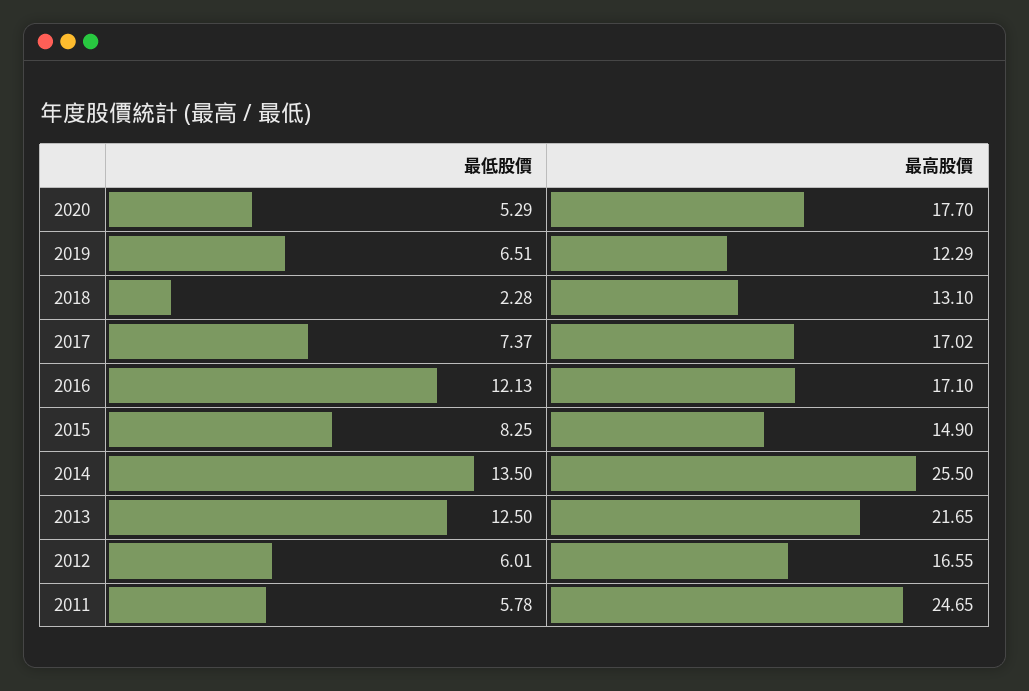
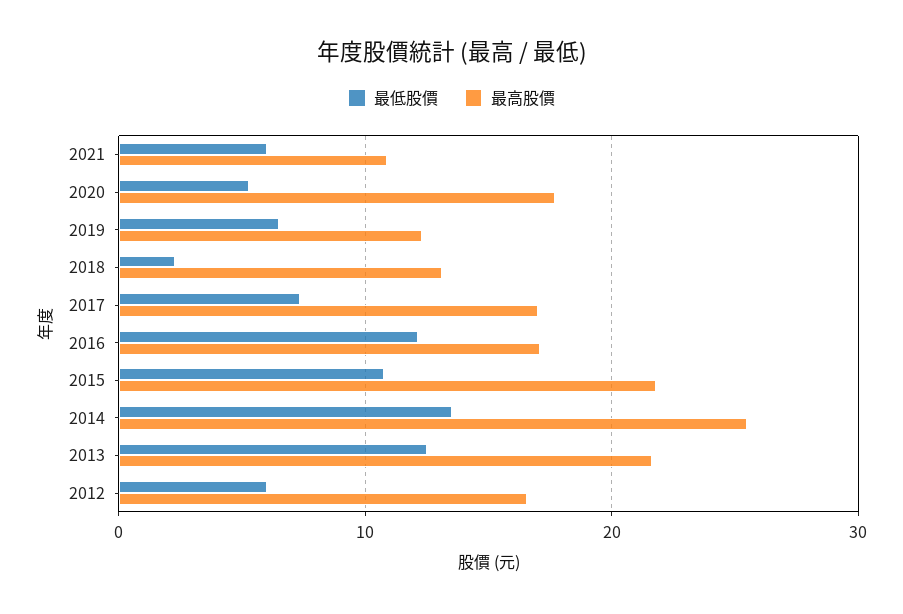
最低股價, 2015: 8.25 -> 11
最高股價, 2015: 14.9 -> 22
最低股價, 2011: 5.78 -> none
最高股價, 2011: 24.65 -> none
最低股價, 2021: none -> 6
最高股價, 2021: none -> 11

